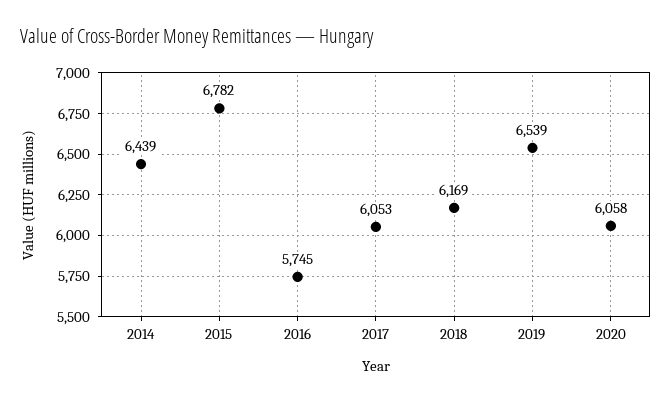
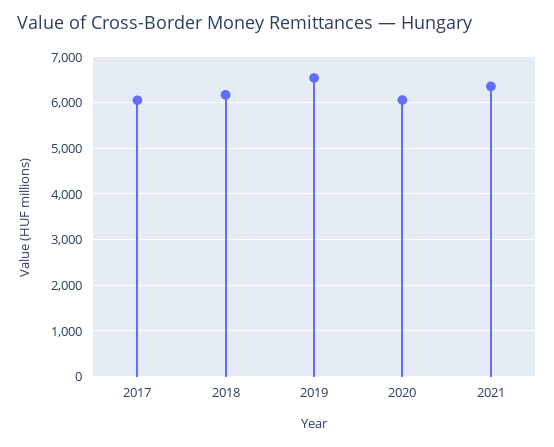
2014: 6439 -> none
2015: 6782 -> none
2016: 5745 -> none
2021: none -> 6400

